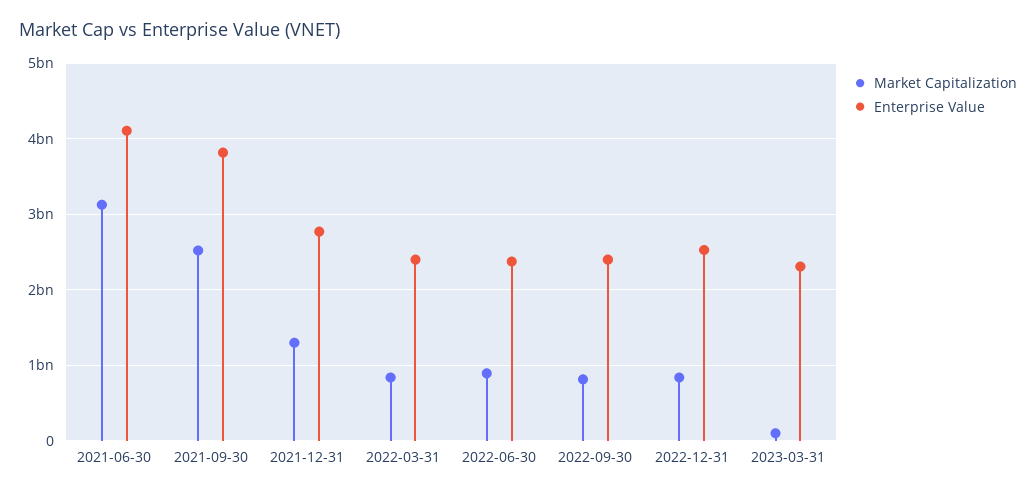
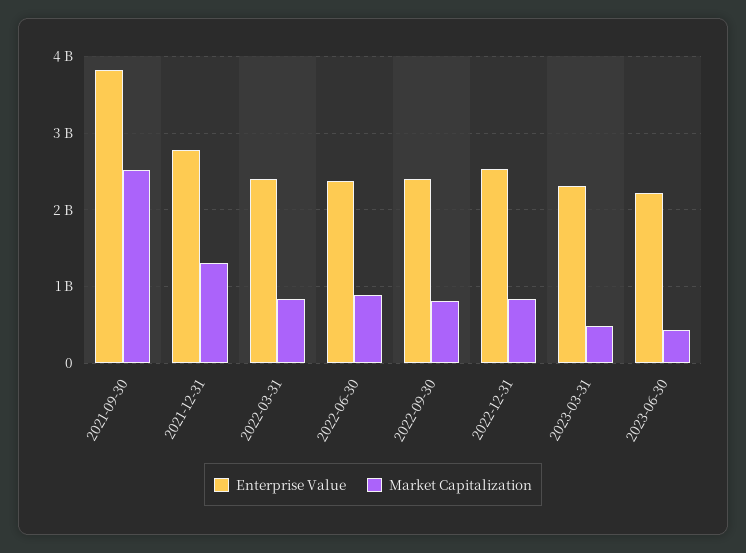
Market Capitalization, 2021-06-30: 3100000000 -> none
Enterprise Value, 2021-06-30: 4100000000 -> none
Market Capitalization, 2023-03-31: 100000000 -> 500000000
Enterprise Value, 2023-06-30: none -> 2200000000
Market Capitalization, 2023-06-30: none -> 400000000

